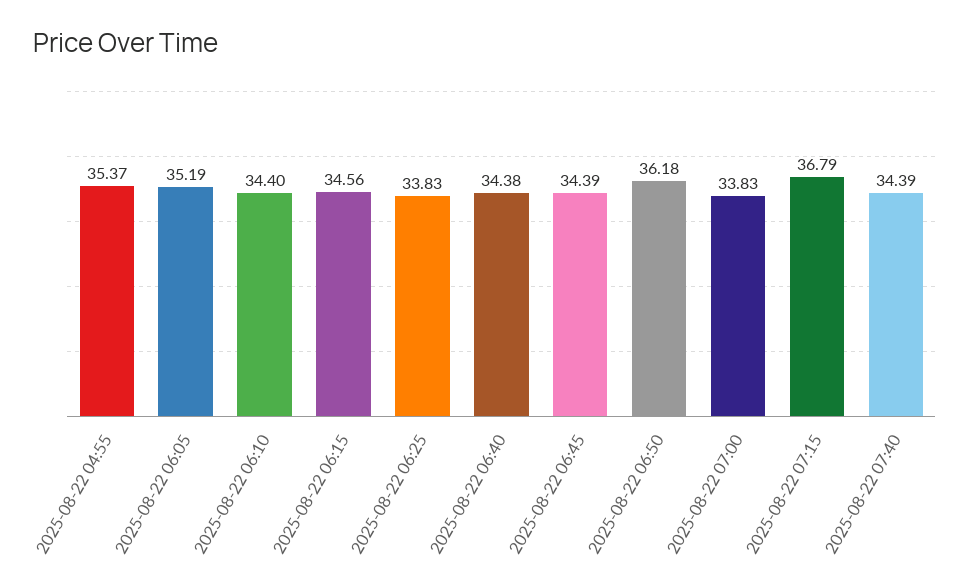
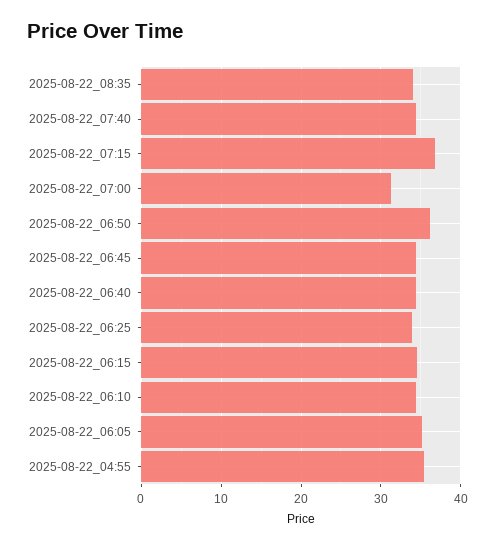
2025-08-22 07:00: 33.83 -> 31
2025-08-22_08:35: none -> 34

